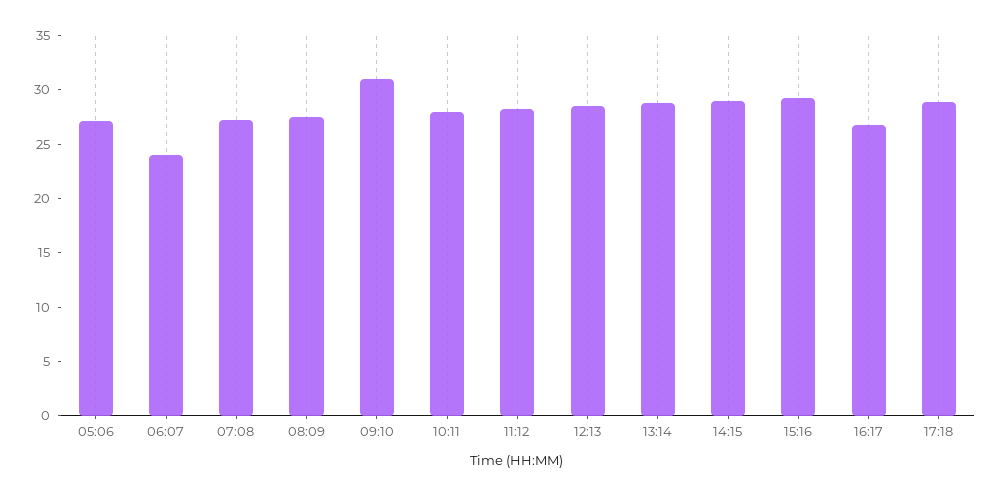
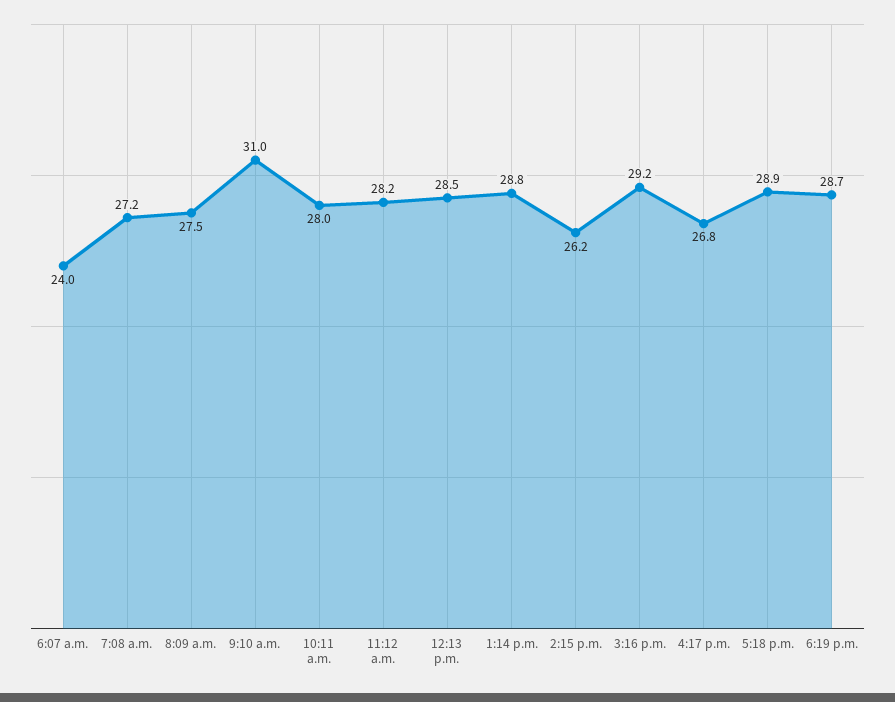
05:06: 27 -> none
14:15: 29 -> 26.2
6:19 p.m.: none -> 28.7

